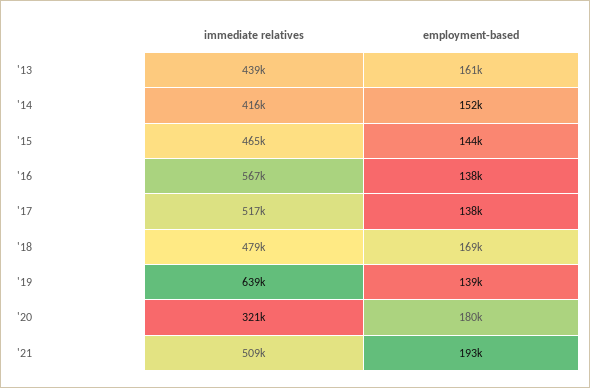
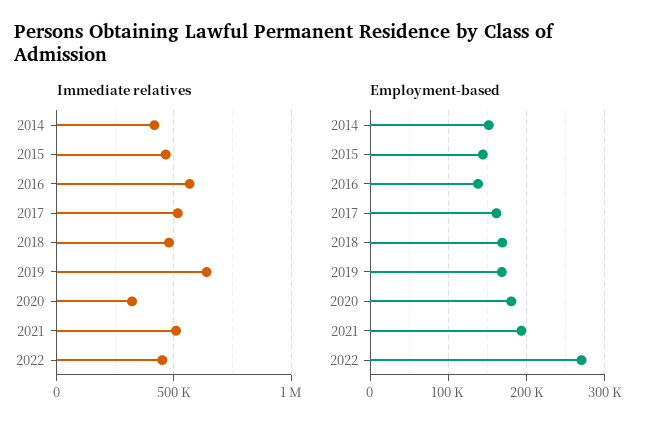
immediate relatives, '13: 439000 -> none
employment-based, '13: 161000 -> none
employment-based, '17: 138000 -> 160000
employment-based, '19: 139000 -> 170000
immediate relatives, 2022: none -> 450000
employment-based, 2022: none -> 270000

